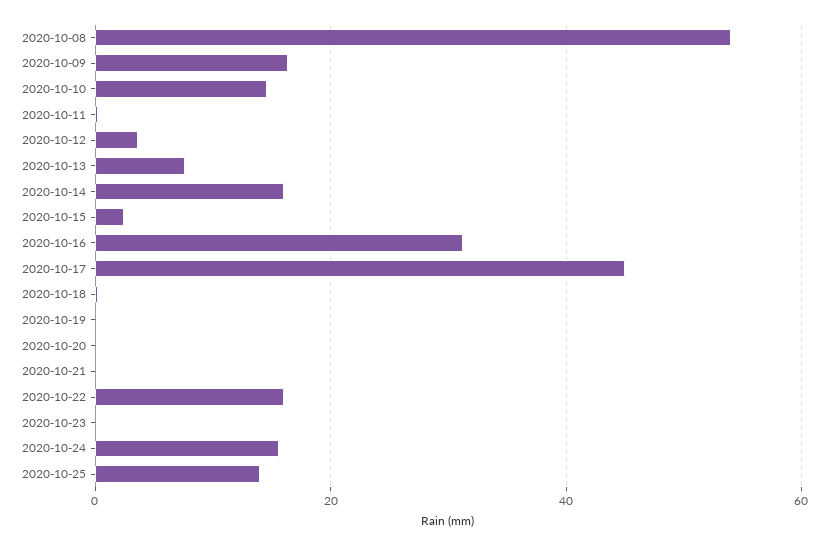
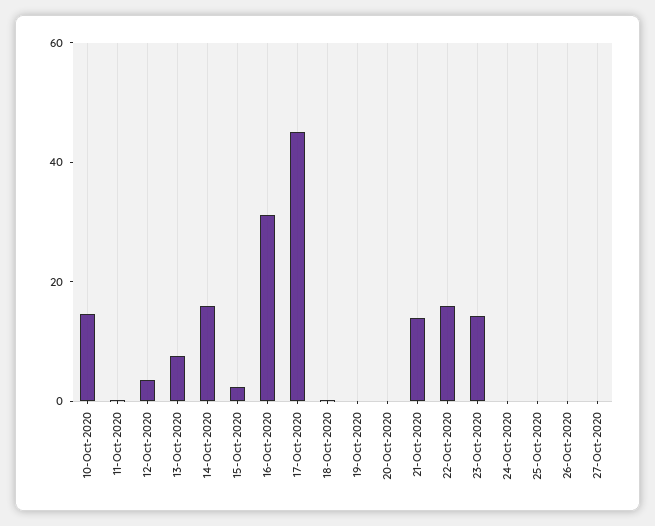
2020-10-08: 54 -> none
2020-10-09: 16 -> none
2020-10-21: 0 -> 15
2020-10-23: 0 -> 15
2020-10-24: 16 -> 0
2020-10-25: 14 -> 0
26-Oct-2020: none -> 0
27-Oct-2020: none -> 0

